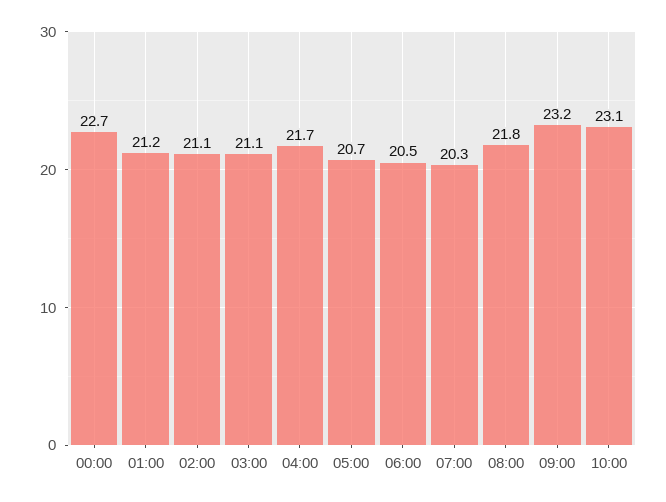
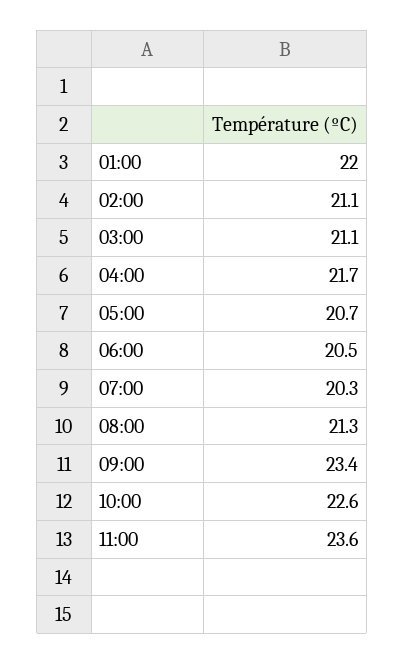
00:00: 22.7 -> none
01:00: 21.2 -> 22
08:00: 21.8 -> 21.3
09:00: 23.2 -> 23.4
10:00: 23.1 -> 22.6
11:00: none -> 23.6

